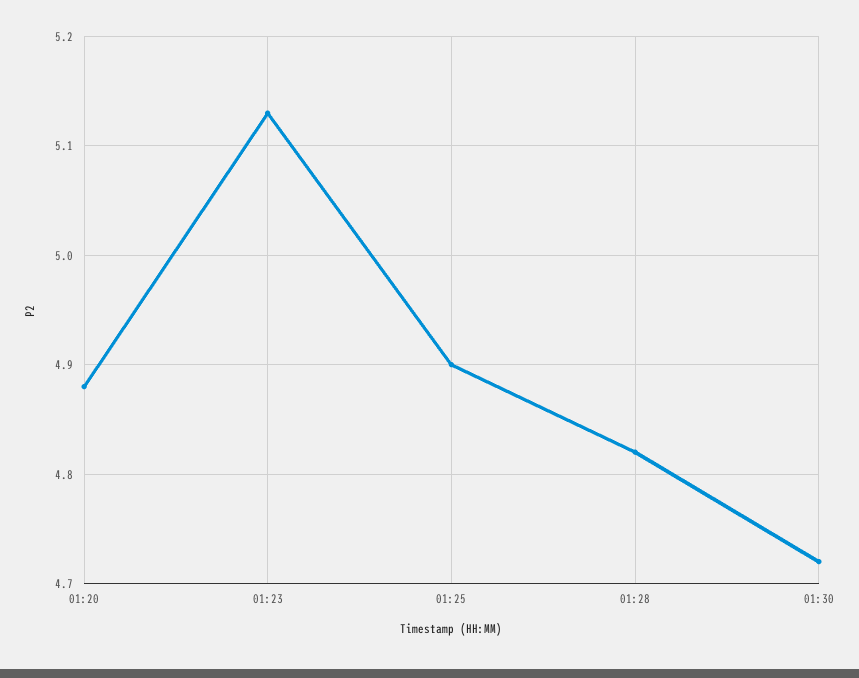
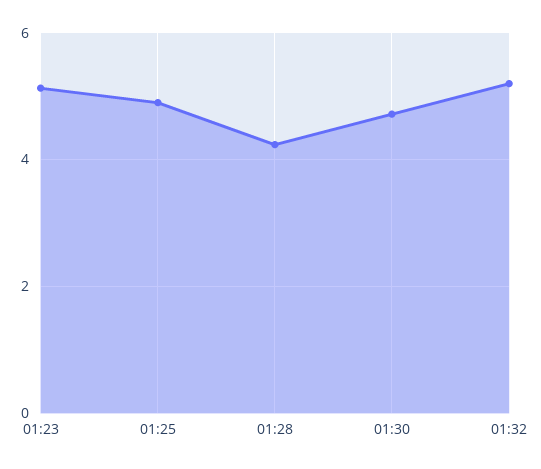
01:20: 4.88 -> none
01:28: 4.82 -> 4.2
01:32: none -> 5.2

